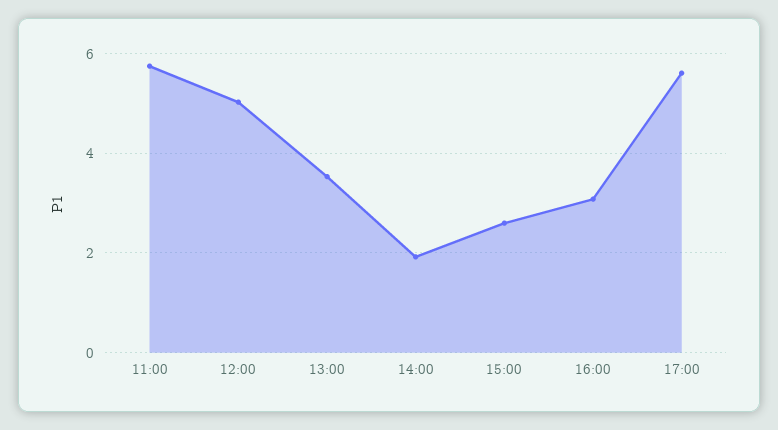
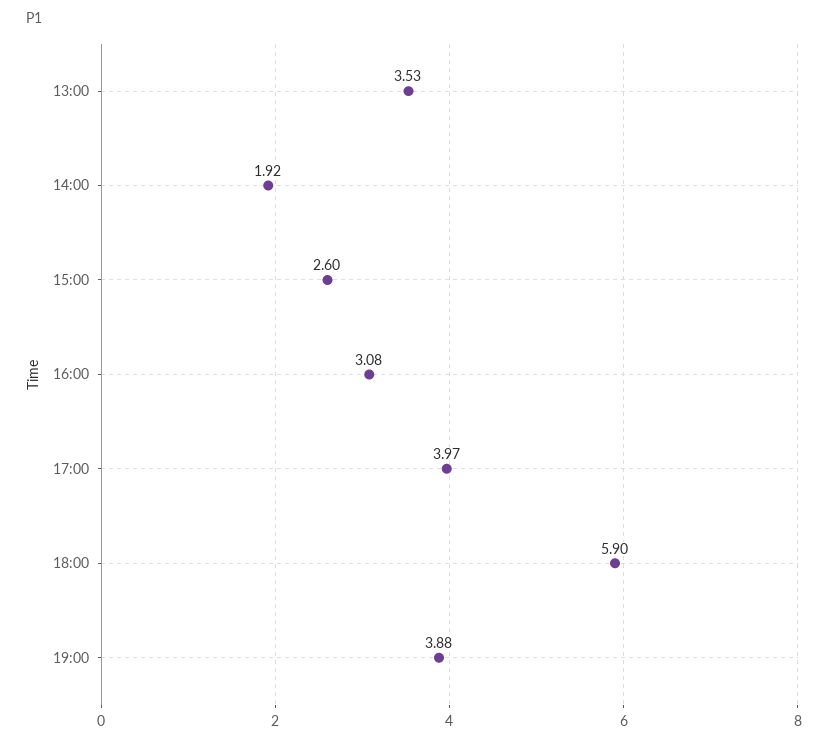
11:00: 5.8 -> none
12:00: 5 -> none
17:00: 5.6 -> 3.97
18:00: none -> 5.9
19:00: none -> 3.88

